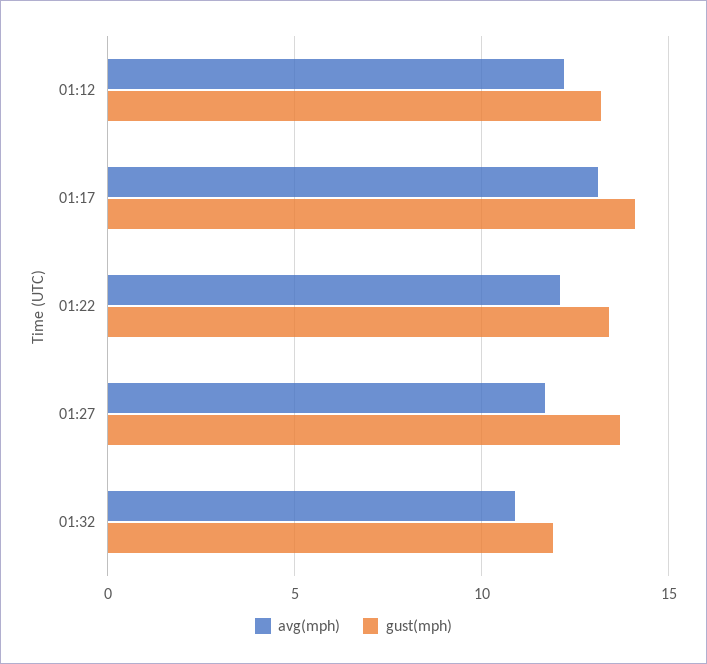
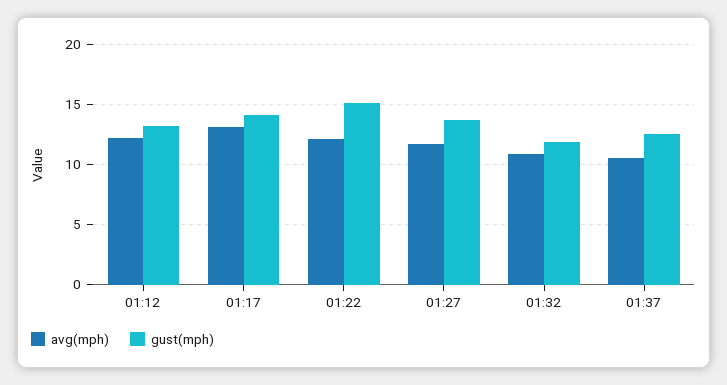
gust(mph), 01:22: 13.5 -> 15
avg(mph), 01:37: none -> 10.5
gust(mph), 01:37: none -> 12.5

